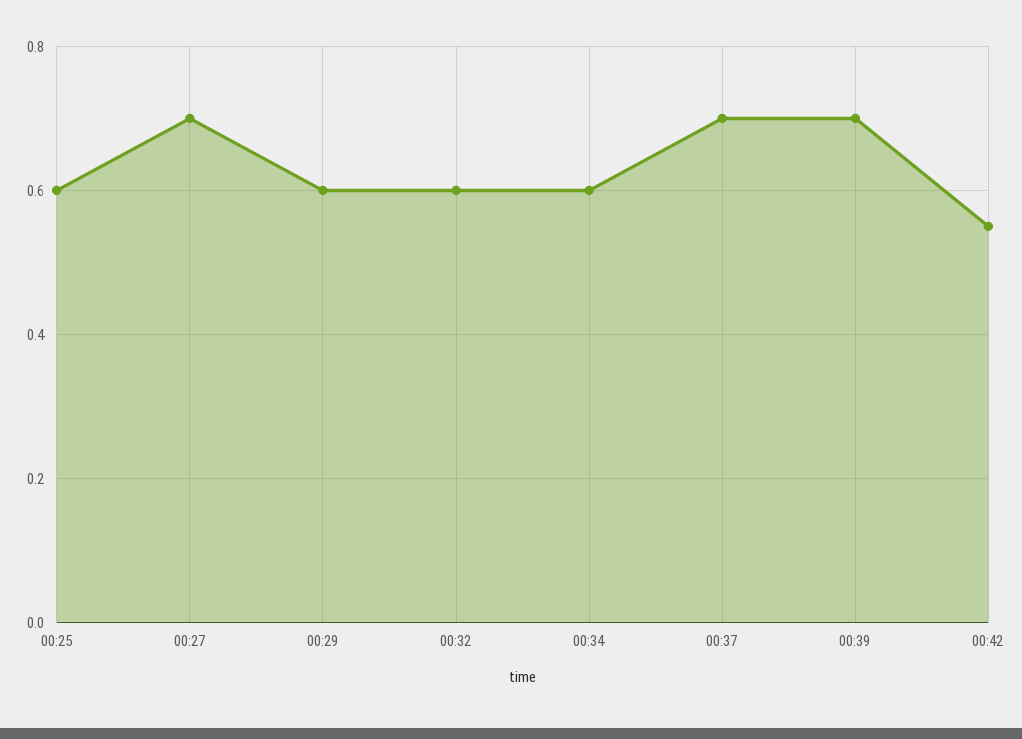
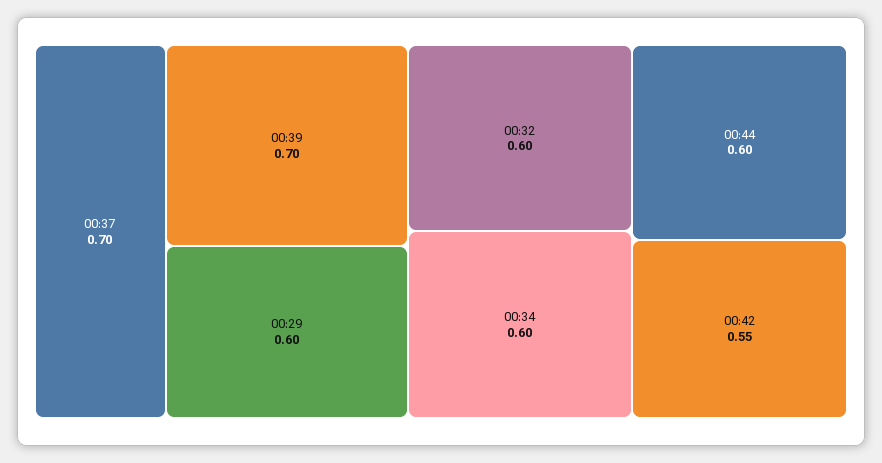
00:25: 0.6 -> none
00:27: 0.7 -> none
00:44: none -> 0.6

